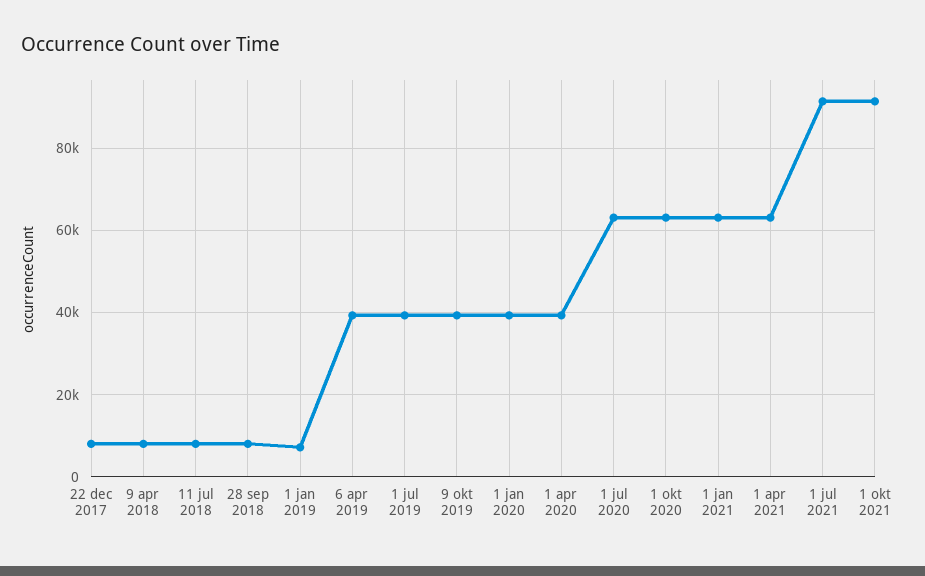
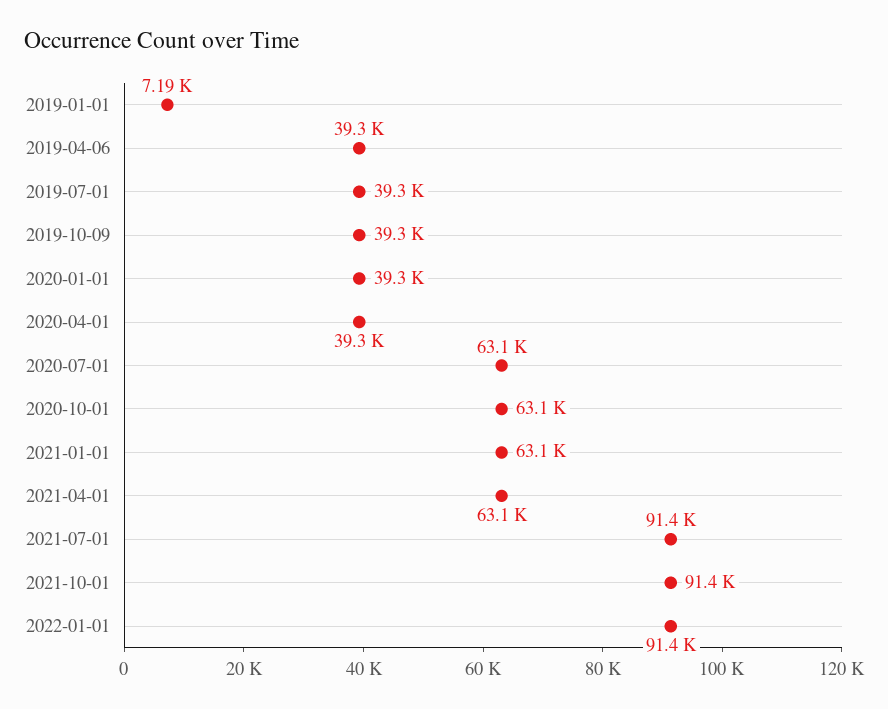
22 dec 2017: 8000 -> none
9 apr 2018: 8000 -> none
11 jul 2018: 8000 -> none
28 sep 2018: 8000 -> none
2022-01-01: none -> 91400

